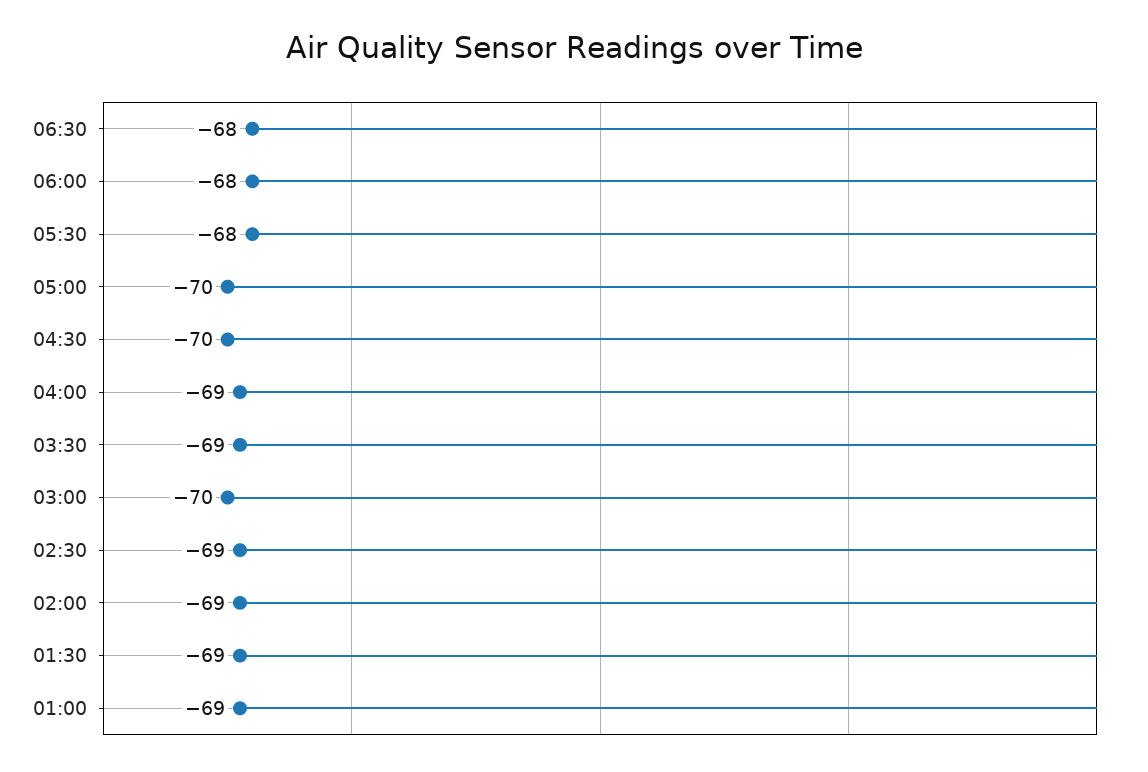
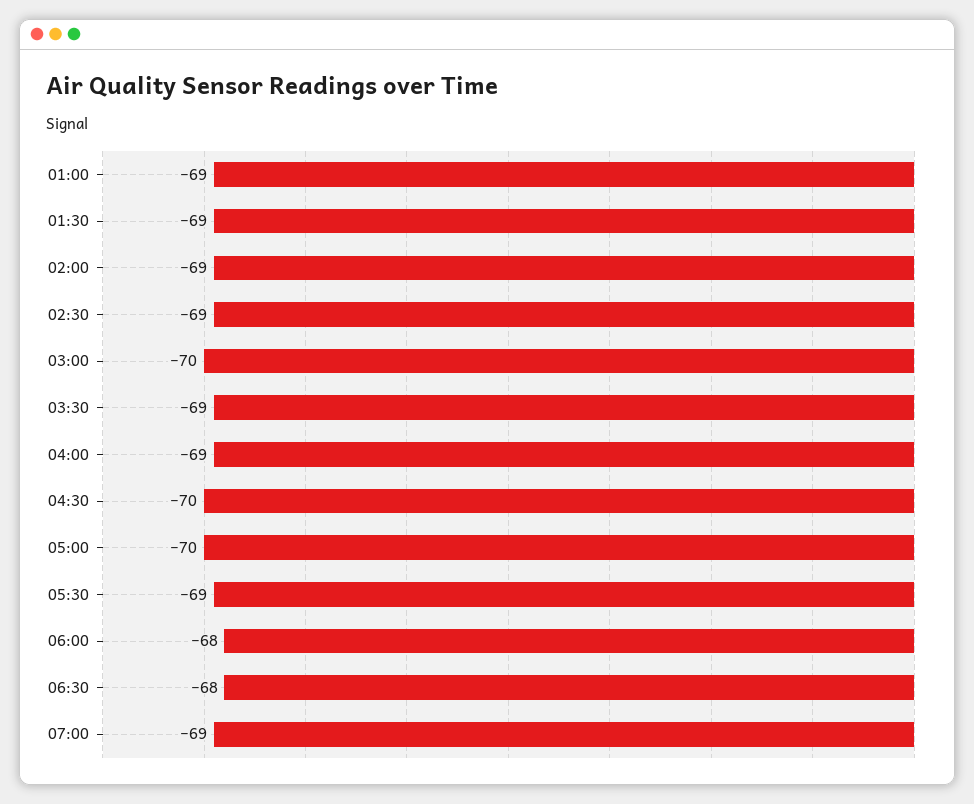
05:30: -68 -> -69
07:00: none -> -69

